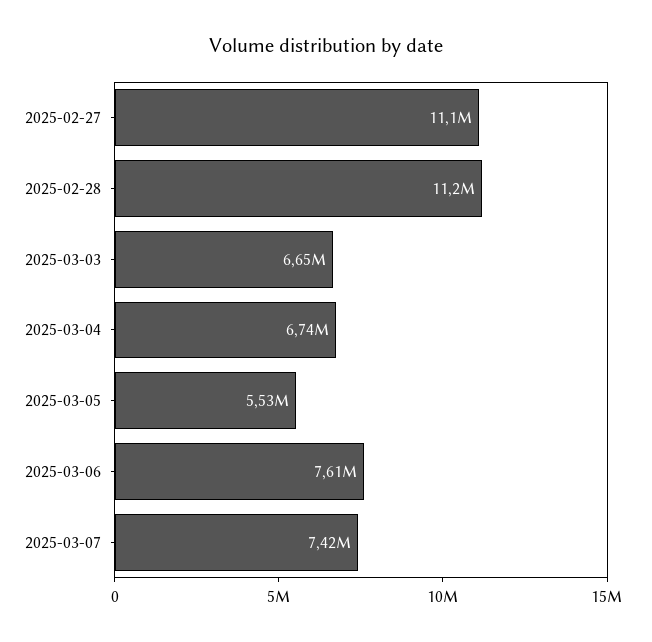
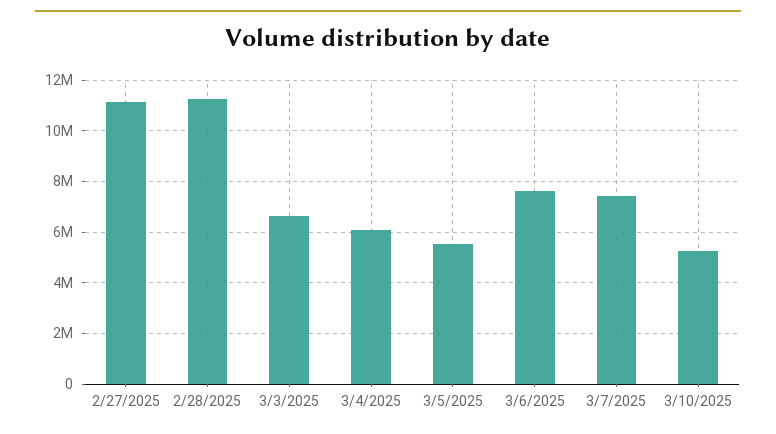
2025-03-04: 6740000 -> 6000000
3/10/2025: none -> 5250000

